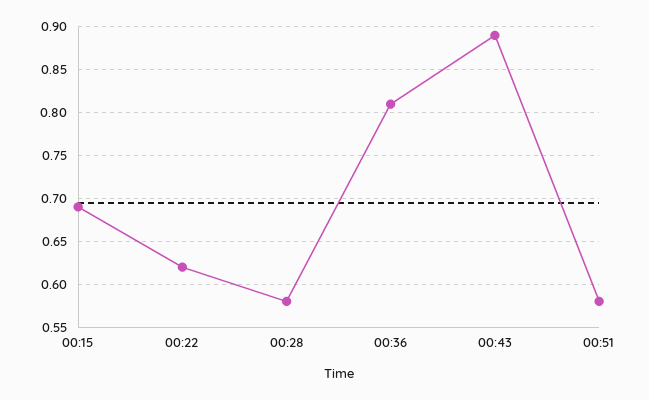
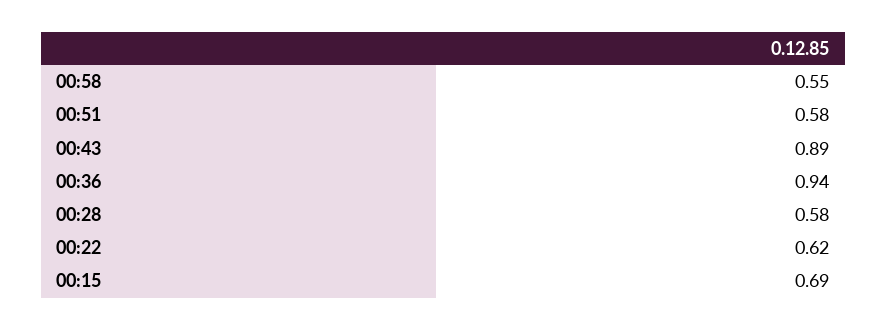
00:36: 0.81 -> 0.94
00:58: none -> 0.55

